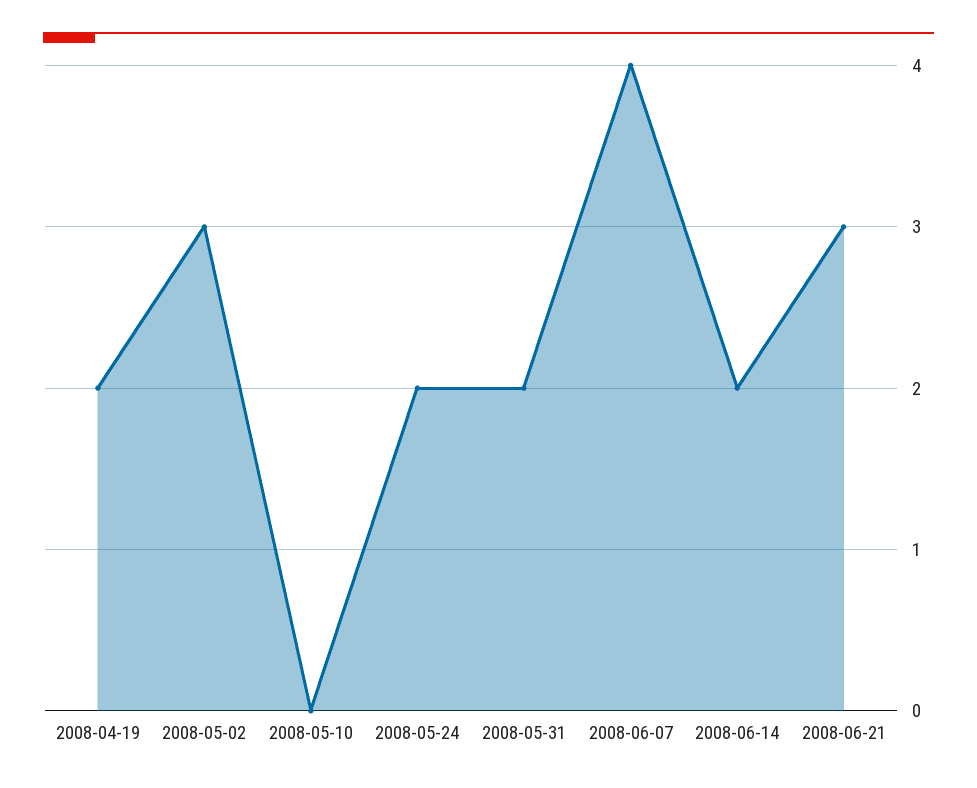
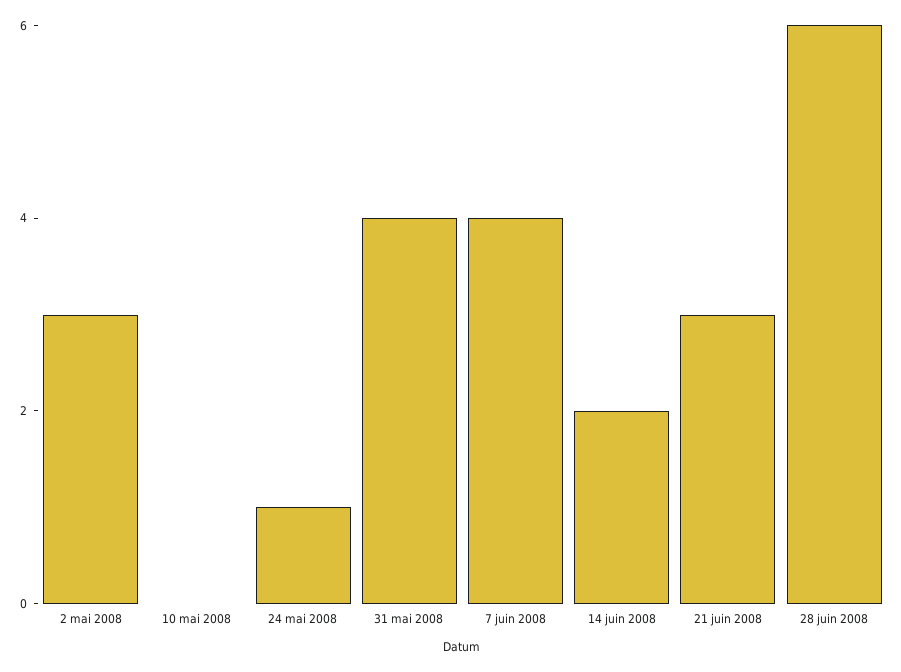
2008-04-19: 2 -> none
2008-05-24: 2 -> 1
2008-05-31: 2 -> 4
28 juin 2008: none -> 6

